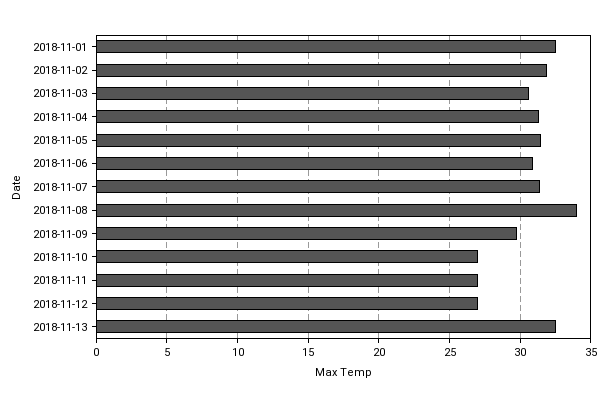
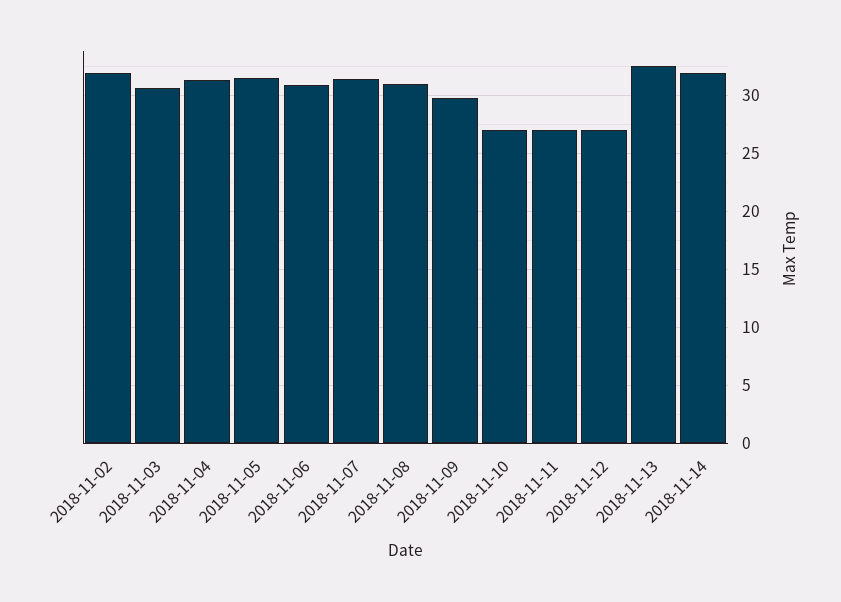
2018-11-01: 32.5 -> none
2018-11-08: 34 -> 31
2018-11-14: none -> 32

